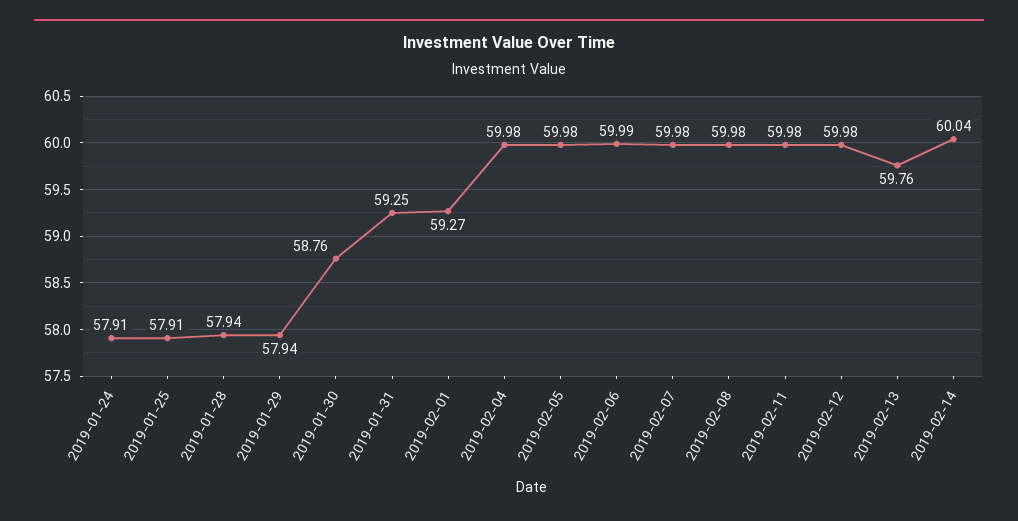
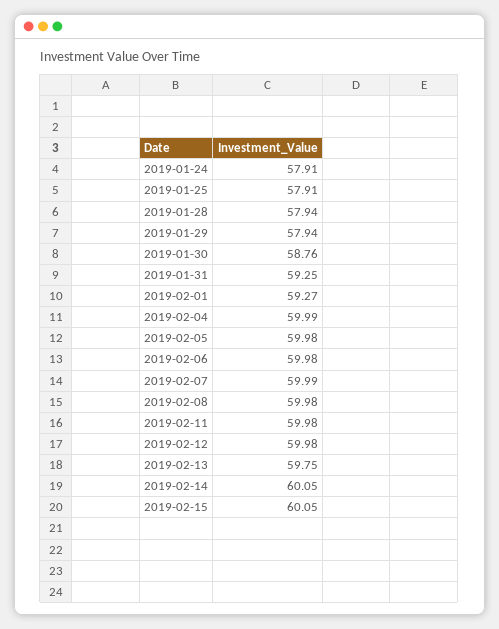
2019-02-04: 59.98 -> 59.99
2019-02-06: 59.99 -> 59.98
2019-02-07: 59.98 -> 59.99
2019-02-13: 59.76 -> 59.75
2019-02-14: 60.04 -> 60.05
2019-02-15: none -> 60.05

